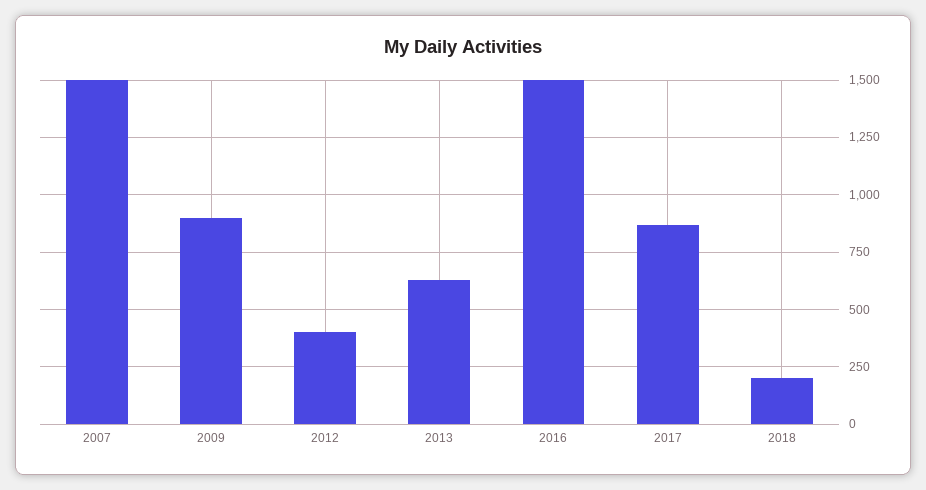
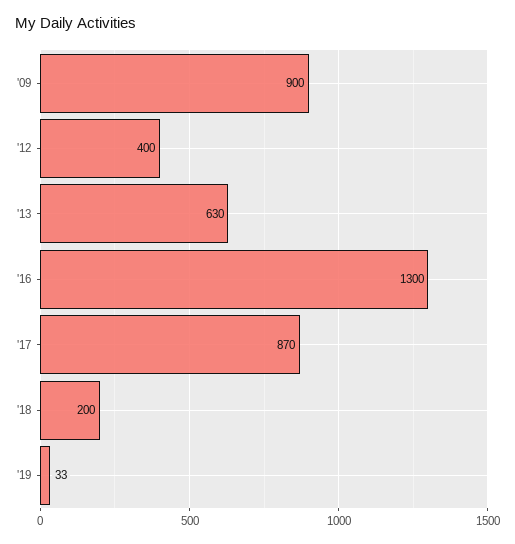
2007: 1500 -> none
2016: 1500 -> 1300
'19: none -> 33

